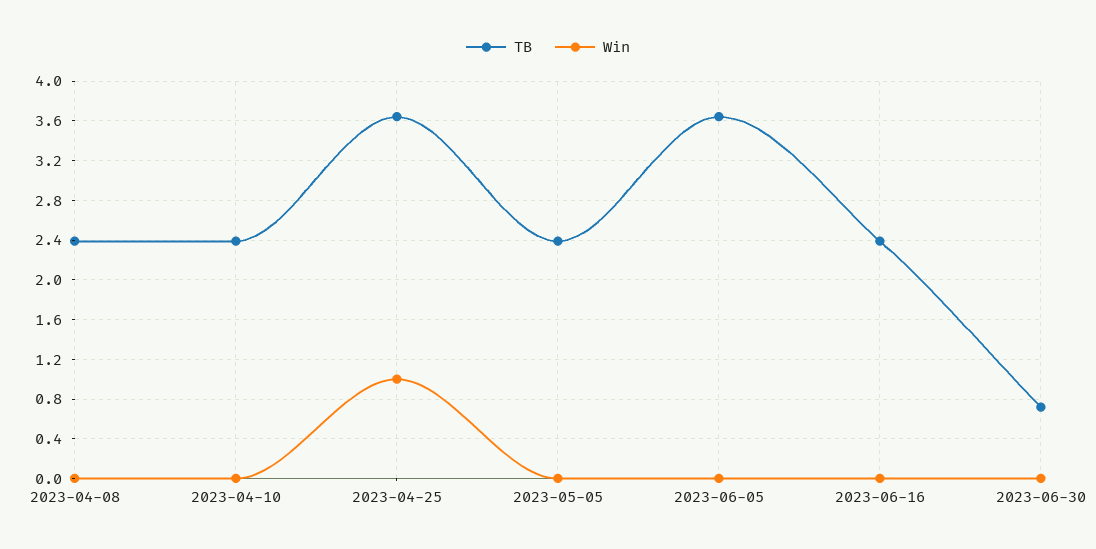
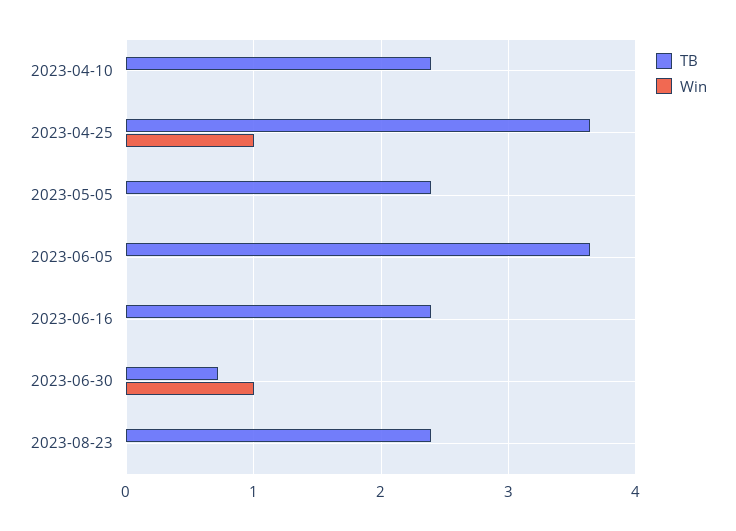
TB, 2023-04-08: 2.4 -> none
Win, 2023-04-08: 0 -> none
Win, 2023-06-30: 0 -> 1
TB, 2023-08-23: none -> 2.4
Win, 2023-08-23: none -> 0

